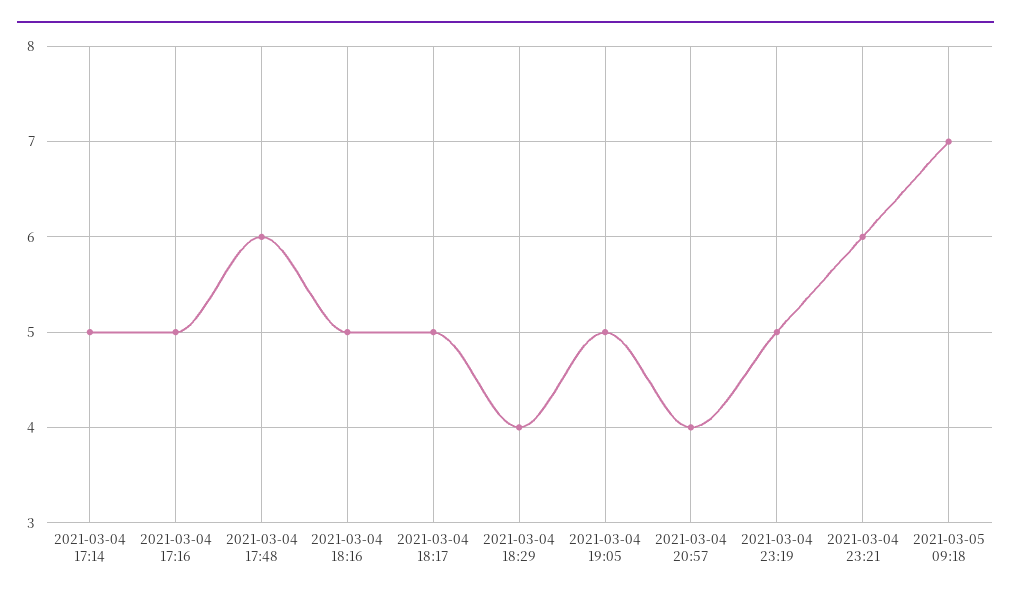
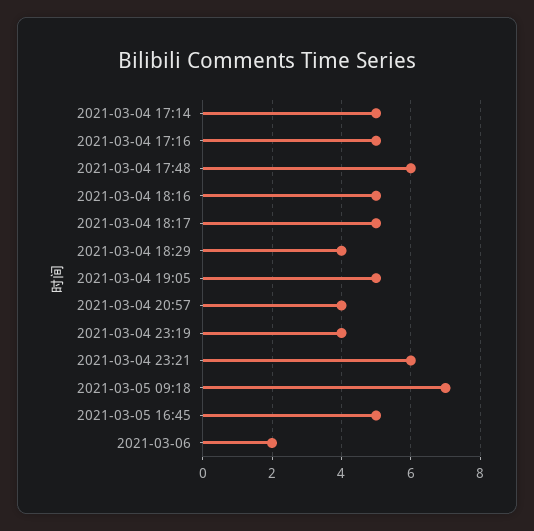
2021-03-04 23:19: 5 -> 4
2021-03-05 16:45: none -> 5
2021-03-06: none -> 2

